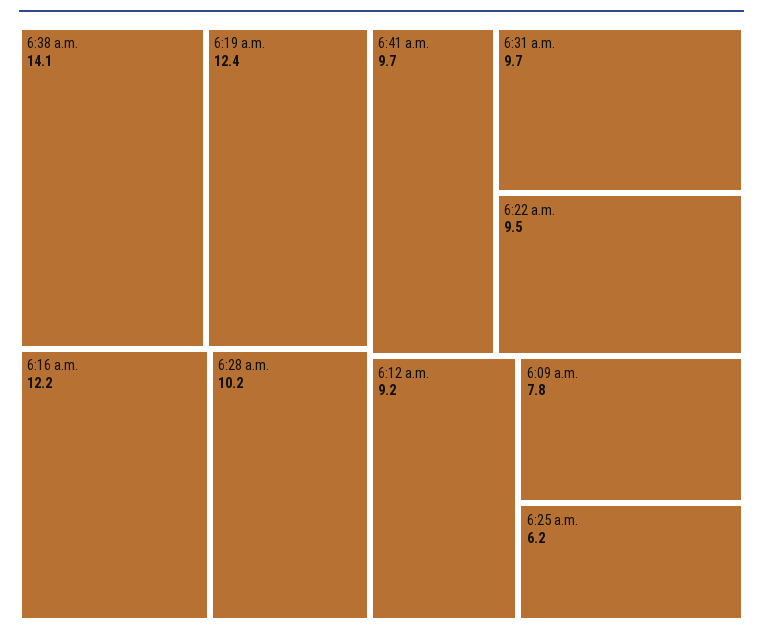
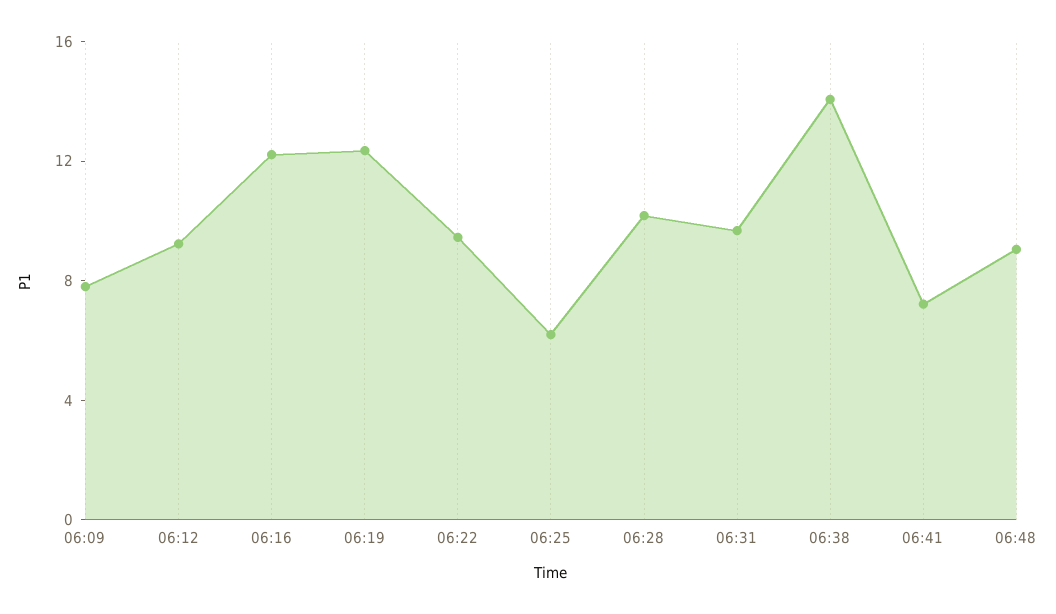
6:41 a.m.: 9.7 -> 7
06:48: none -> 9

